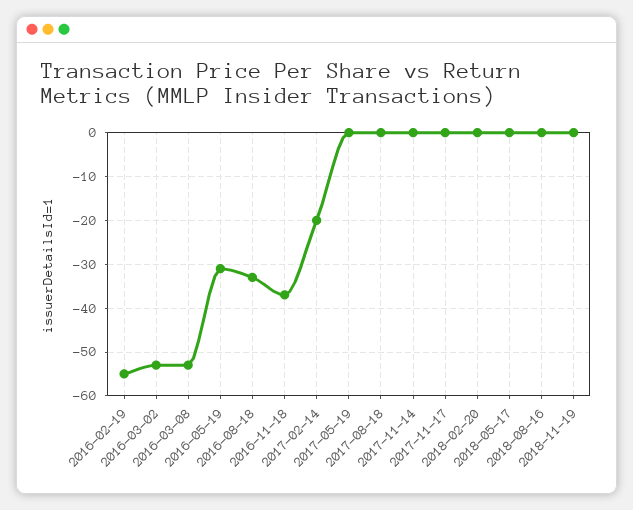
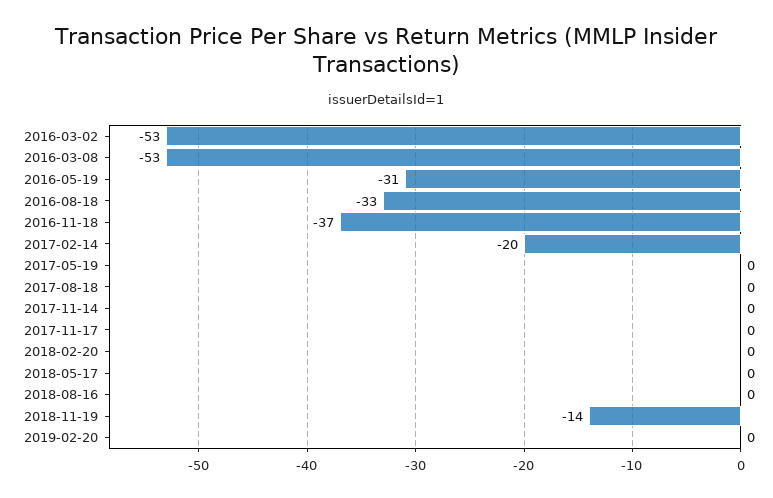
2016-02-19: -55 -> none
2018-11-19: 0 -> -14
2019-02-20: none -> 0

